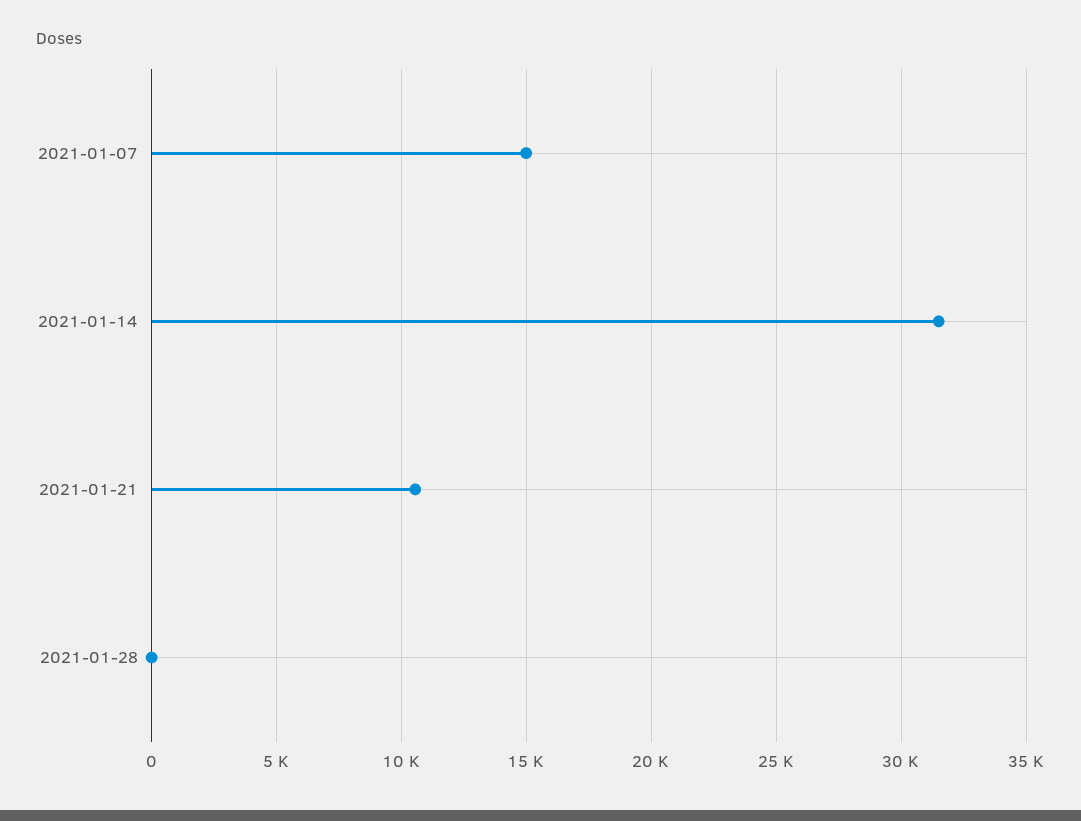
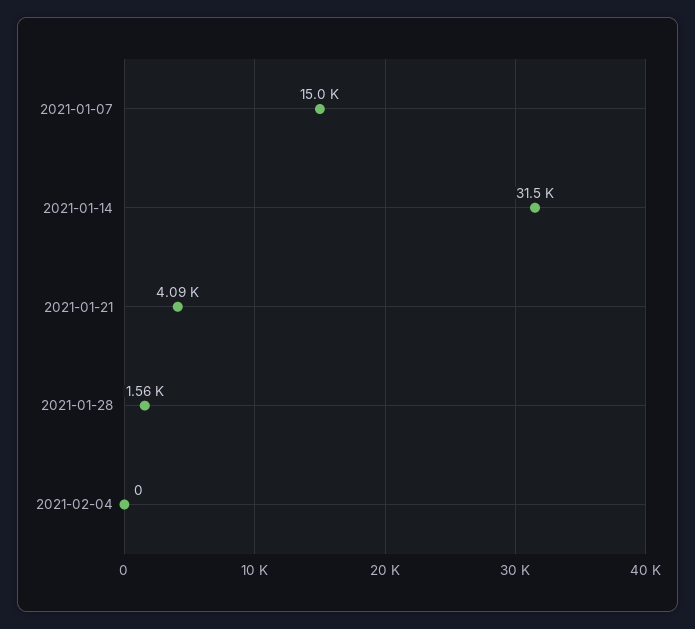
2021-01-21: 10500 -> 4090
2021-01-28: 0 -> 1560
2021-02-04: none -> 0

